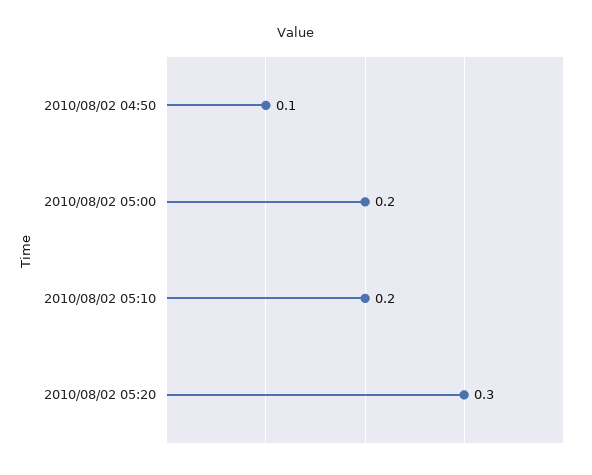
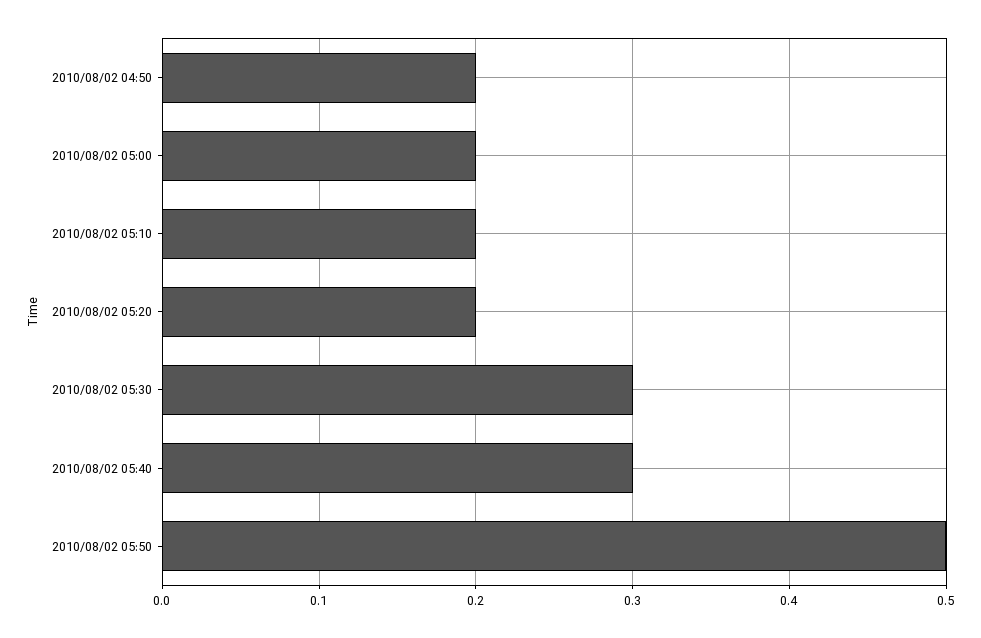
2010/08/02 04:50: 0.1 -> 0.2
2010/08/02 05:20: 0.3 -> 0.2
2010/08/02 05:30: none -> 0.3
2010/08/02 05:40: none -> 0.3
2010/08/02 05:50: none -> 0.5

